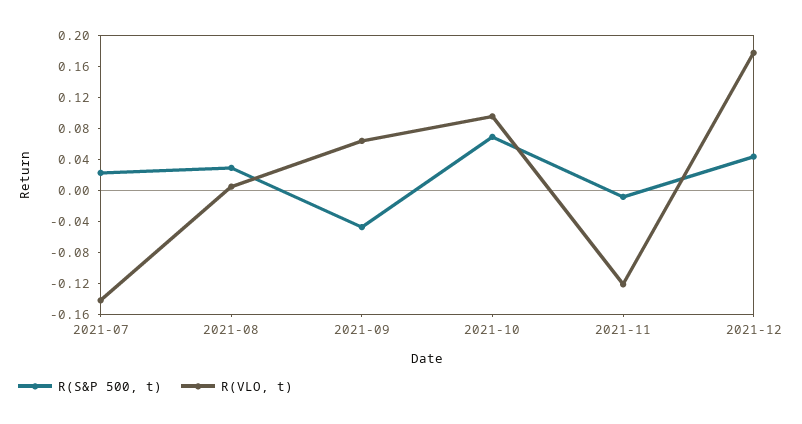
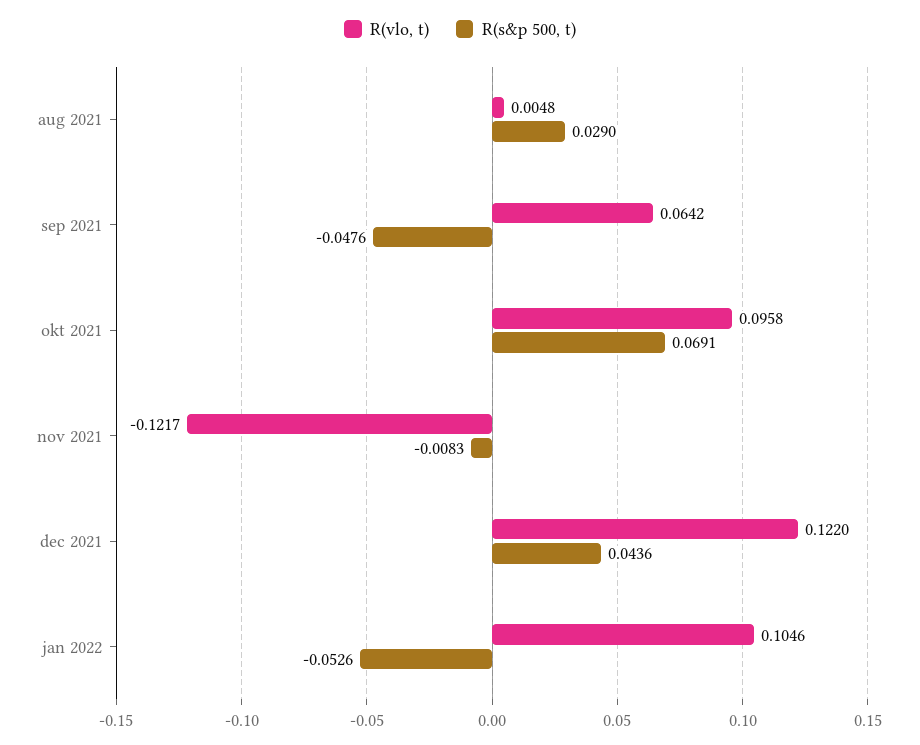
R(S&P 500, t), 2021-07: 0.02 -> none
R(VLO, t), 2021-07: -0.14 -> none
R(VLO, t), 2021-12: 0.18 -> 0.122
R(VLO, t), jan 2022: none -> 0.1046
R(S&P 500, t), jan 2022: none -> -0.0526

